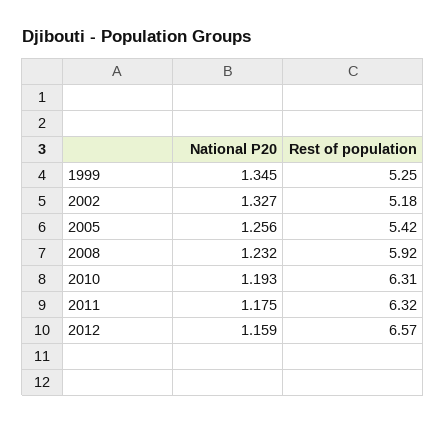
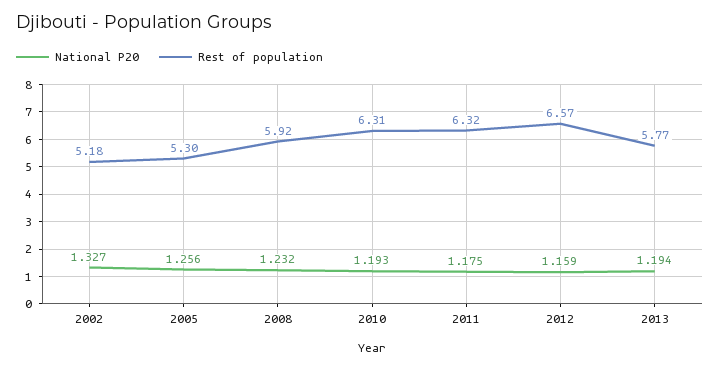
National P20, 1999: 1.345 -> none
Rest of population, 1999: 5.25 -> none
Rest of population, 2005: 5.42 -> 5.3
National P20, 2013: none -> 1.194
Rest of population, 2013: none -> 5.77

